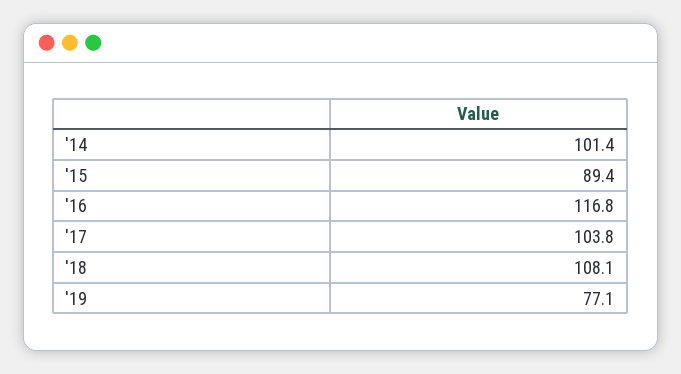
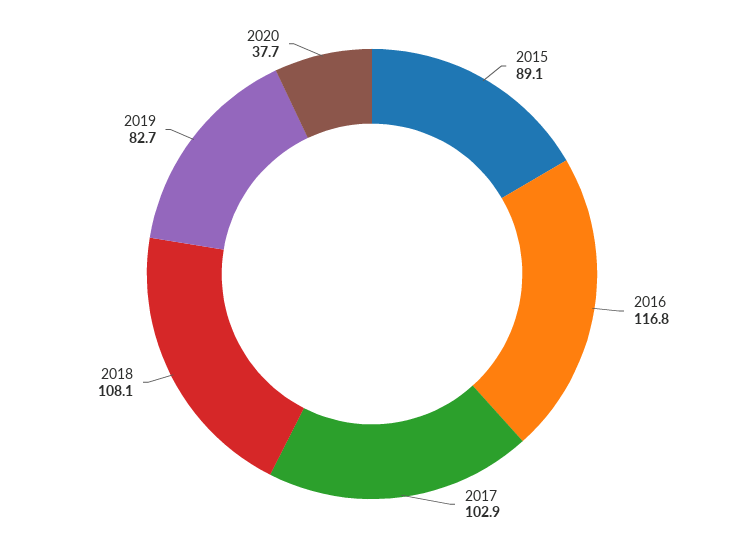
'14: 101.4 -> none
'15: 89.4 -> 89.1
'17: 103.8 -> 102.9
'19: 77.1 -> 82.7
2020: none -> 37.7

